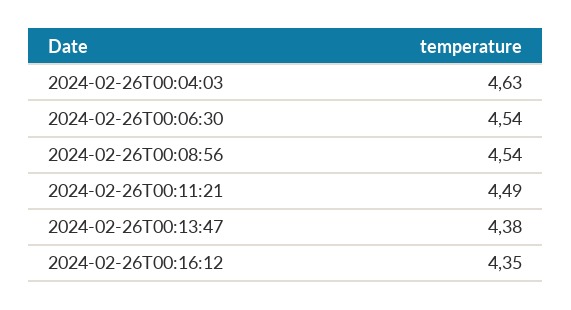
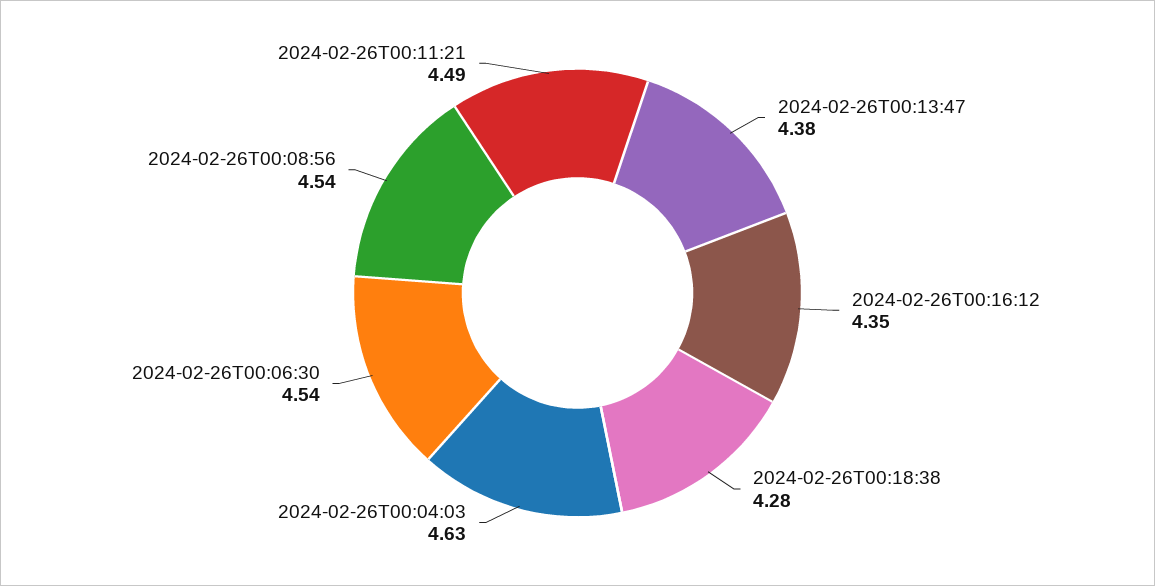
2024-02-26T00:18:38: none -> 4.28

